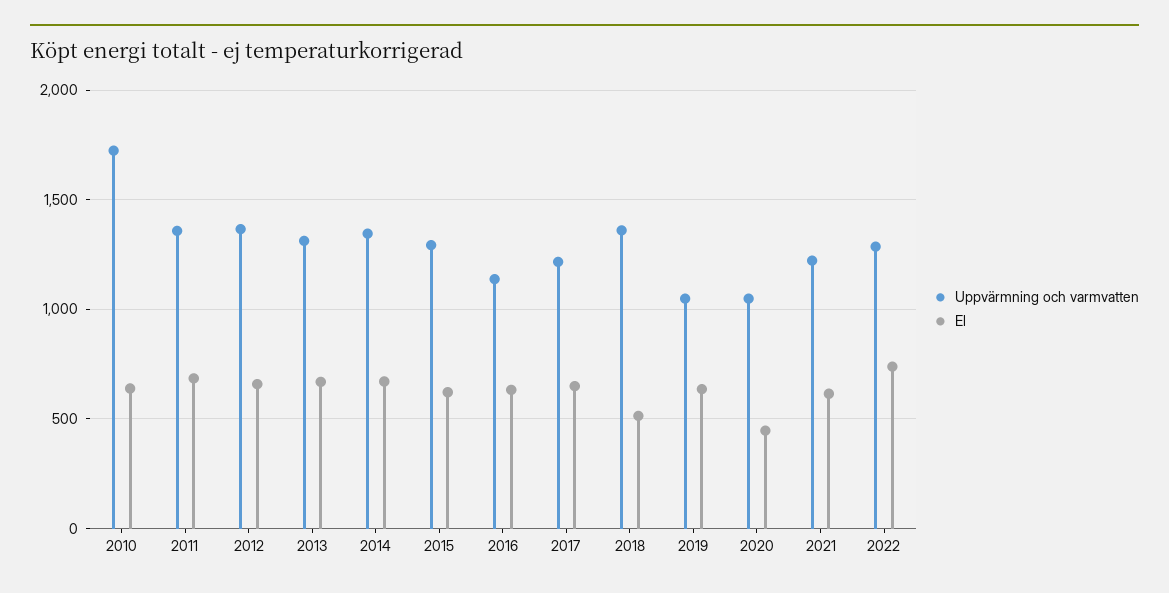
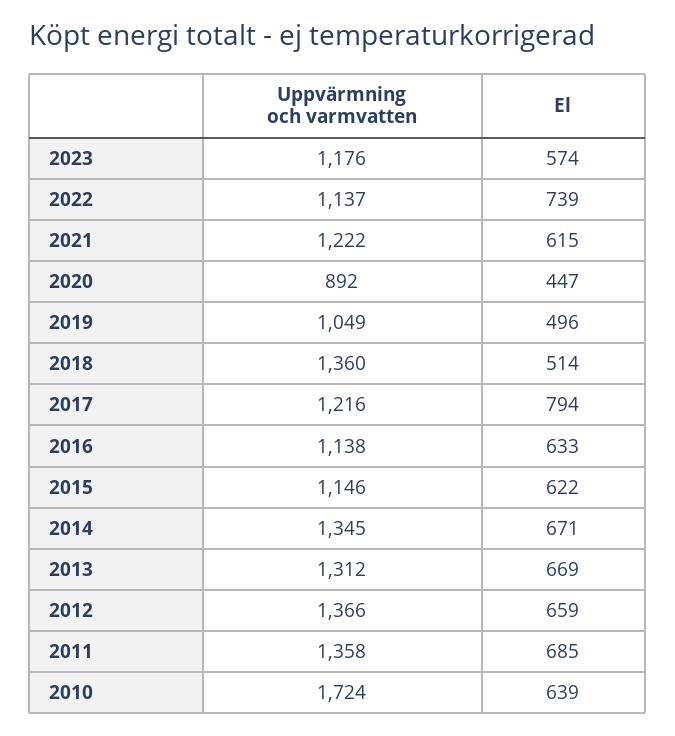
Uppvärmning och varmvatten, 2015: 1300 -> 1146
El, 2017: 650 -> 794
El, 2019: 650 -> 496
Uppvärmning och varmvatten, 2020: 1050 -> 892
Uppvärmning och varmvatten, 2022: 1300 -> 1137
Uppvärmning och varmvatten, 2023: none -> 1176
El, 2023: none -> 574

